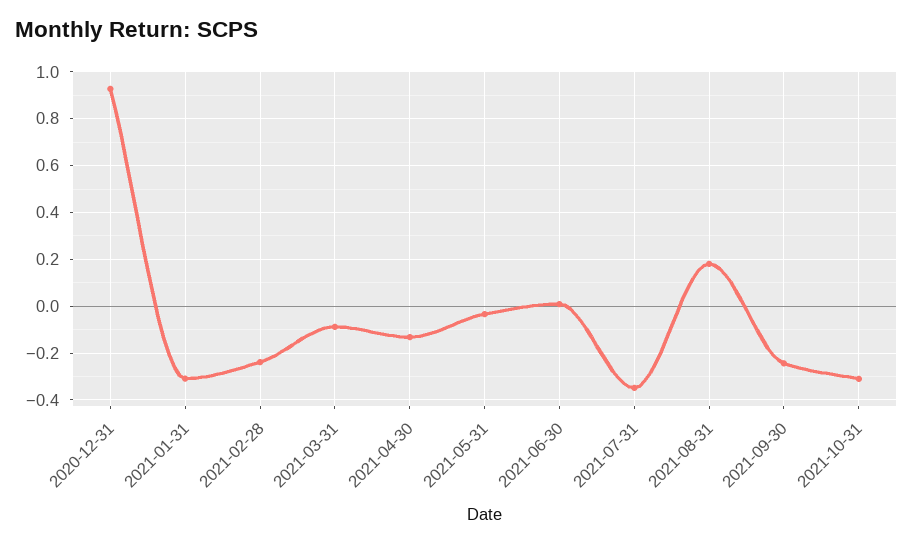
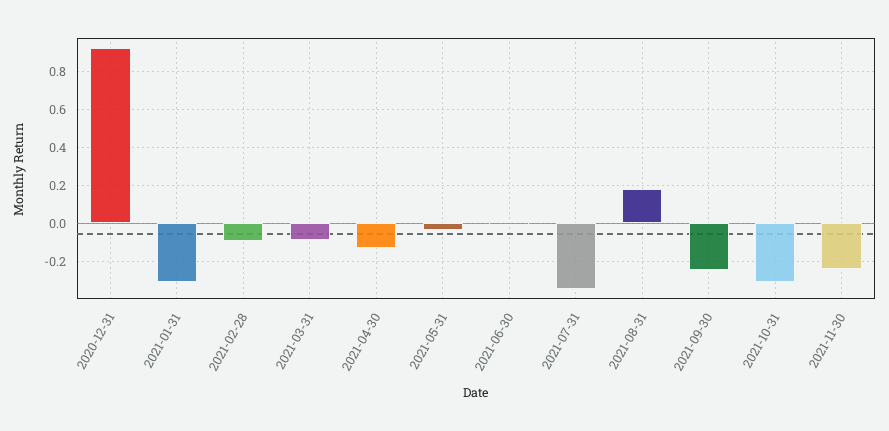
2021-02-28: -0.25 -> -0.1
2021-11-30: none -> -0.25

